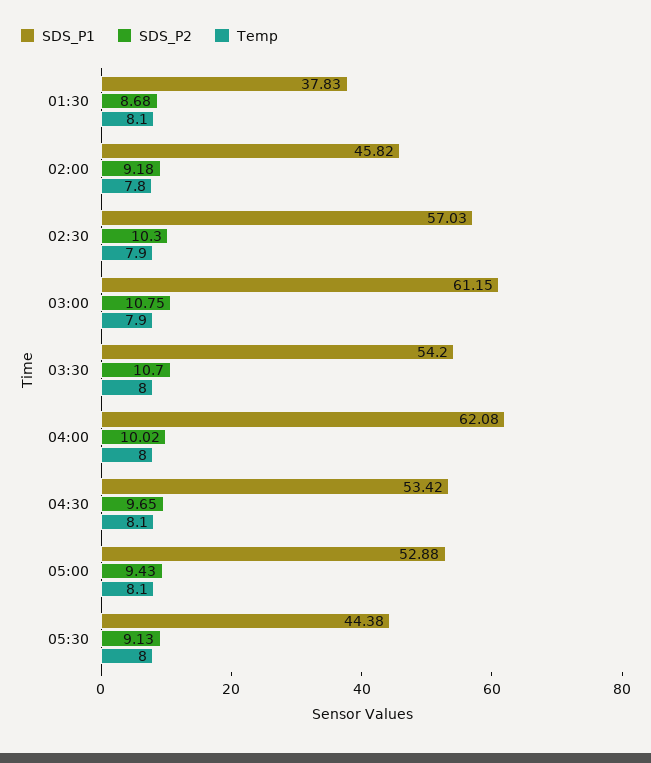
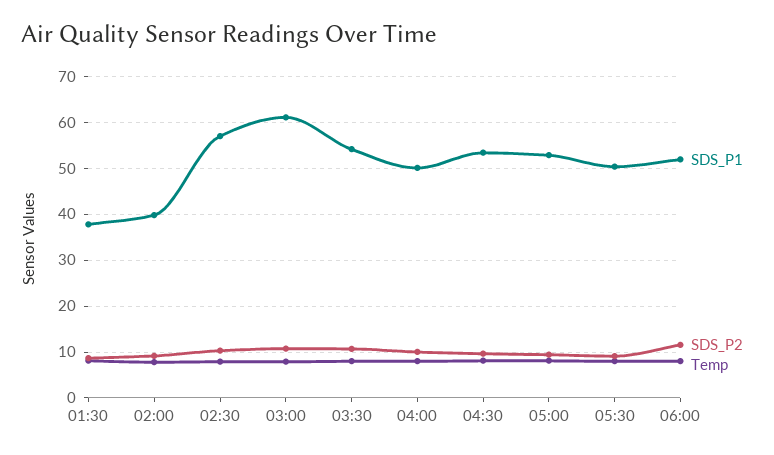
SDS_P1, 02:00: 45.82 -> 40
SDS_P1, 04:00: 62.08 -> 50
SDS_P1, 05:30: 44.38 -> 50
SDS_P1, 06:00: none -> 52
SDS_P2, 06:00: none -> 12
Temp, 06:00: none -> 8

